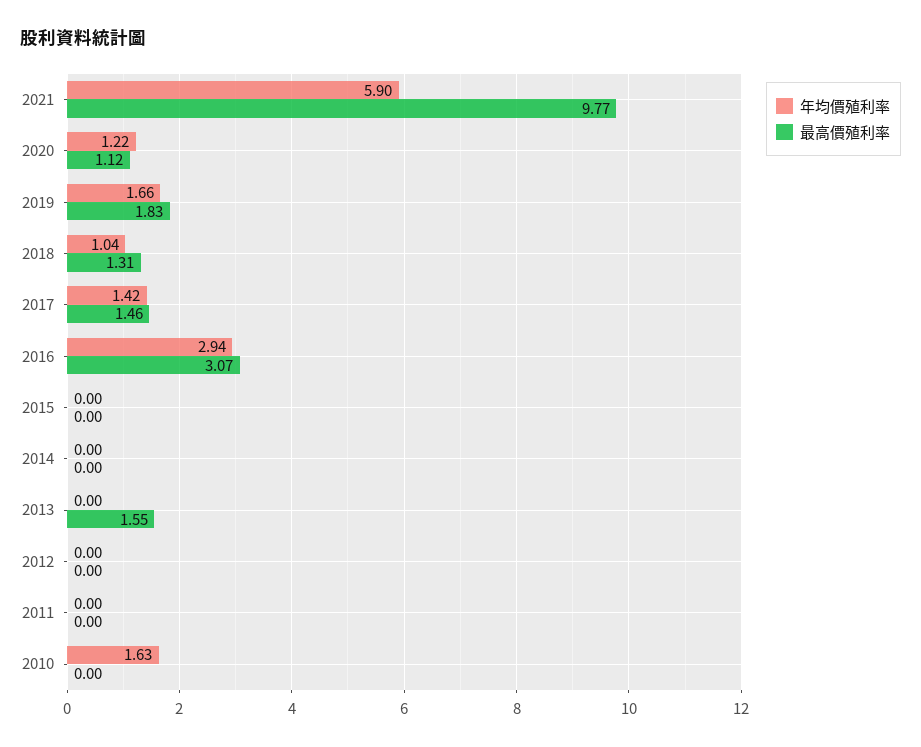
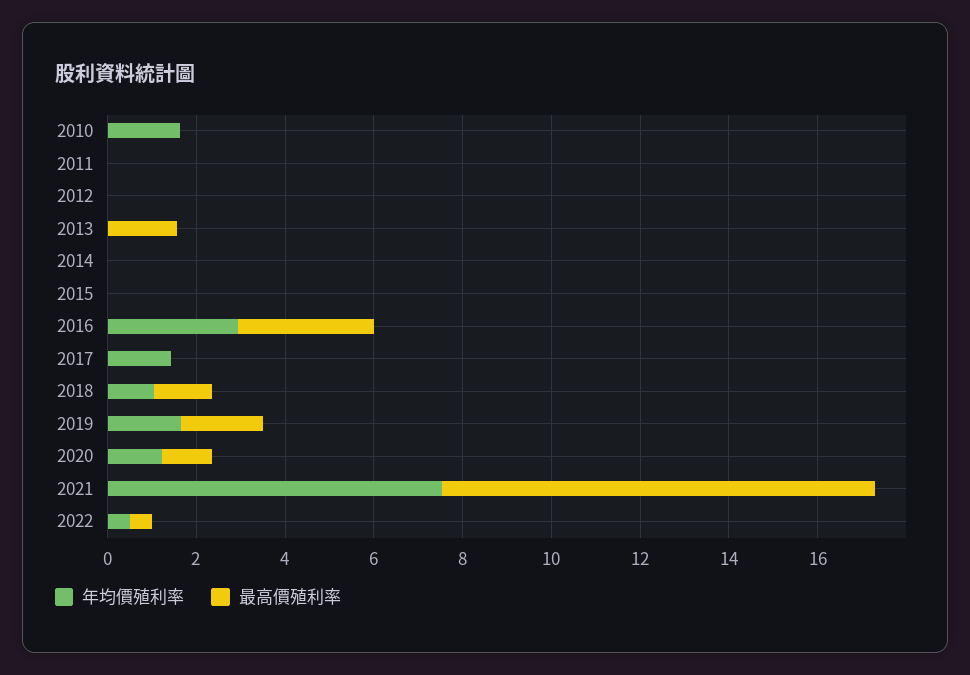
年均價殖利率, 2021: 5.9 -> 7.5
最高價殖利率, 2017: 1.46 -> 0
年均價殖利率, 2022: none -> 0.5
最高價殖利率, 2022: none -> 0.5

